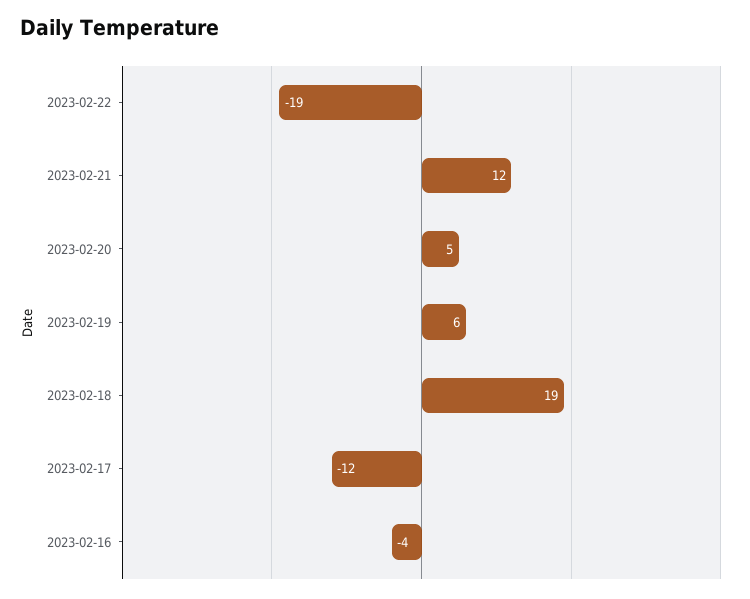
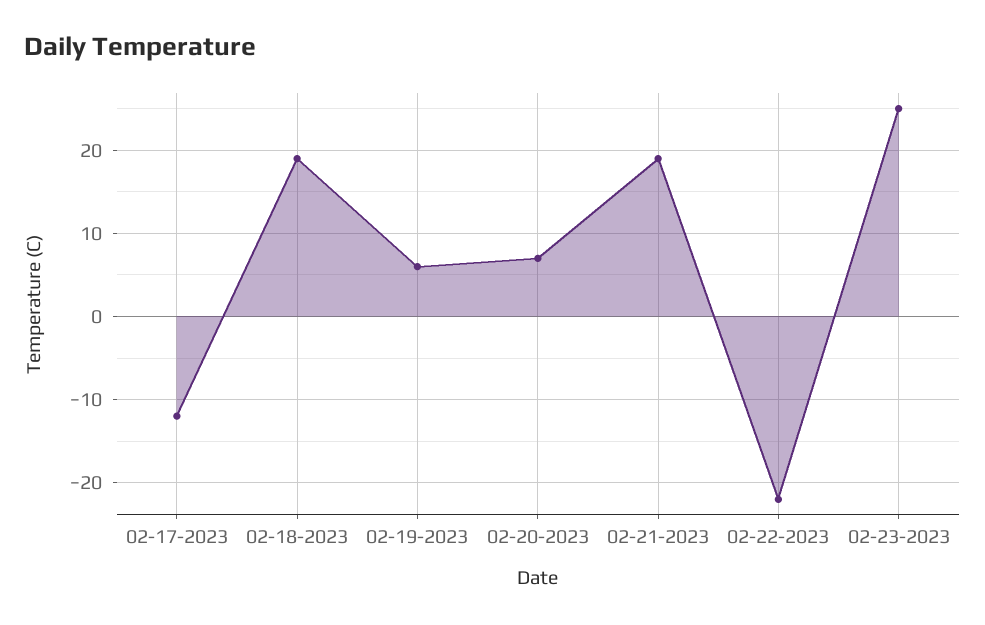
2023-02-22: -19 -> -22
2023-02-21: 12 -> 19
2023-02-20: 5 -> 7
2023-02-16: -4 -> none
02-23-2023: none -> 25

